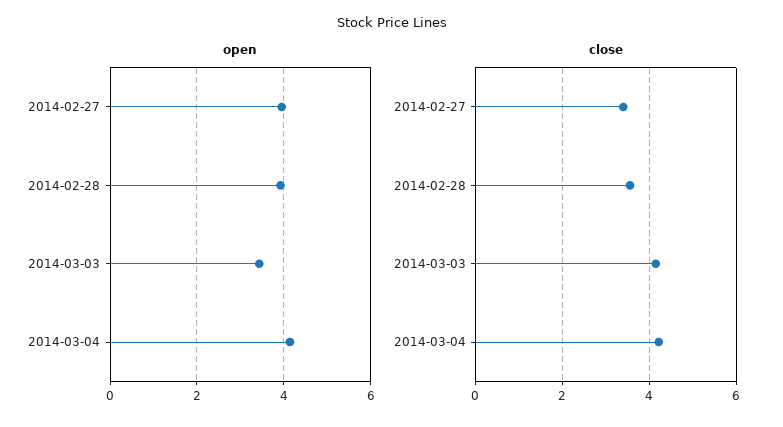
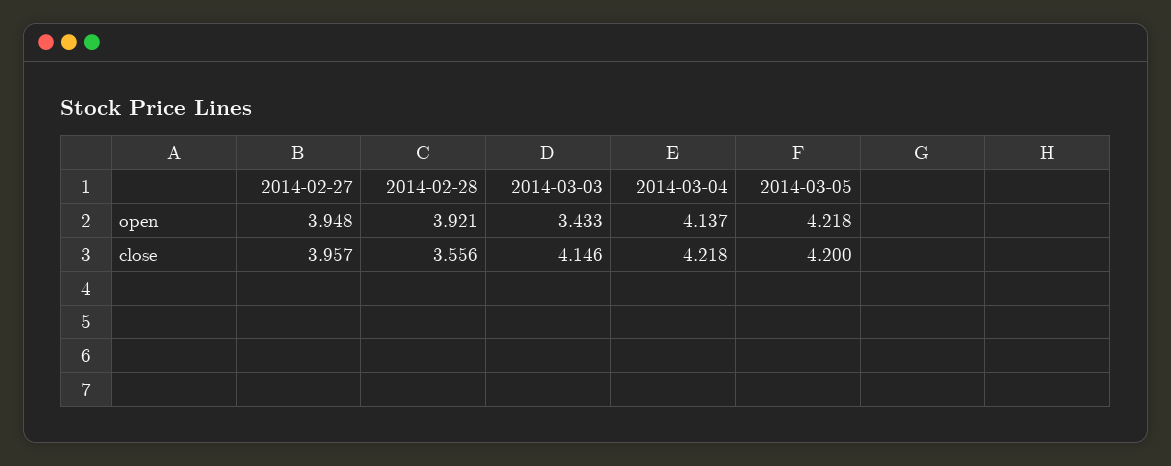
close, 2014-02-27: 3.4 -> 3.957
open, 2014-03-05: none -> 4.218
close, 2014-03-05: none -> 4.2

